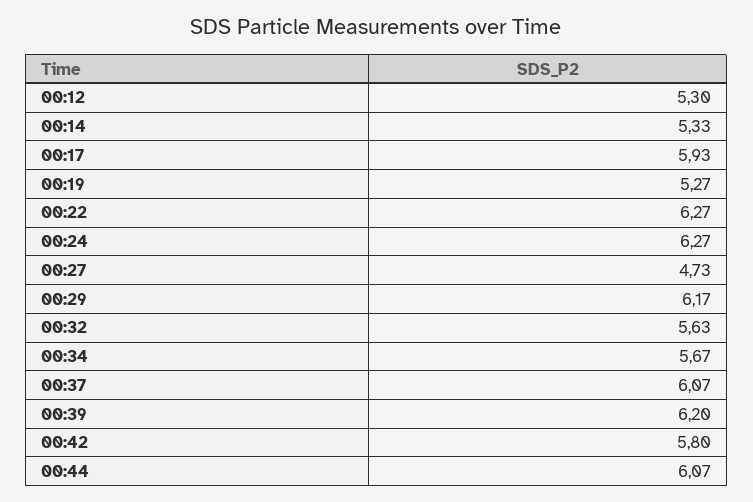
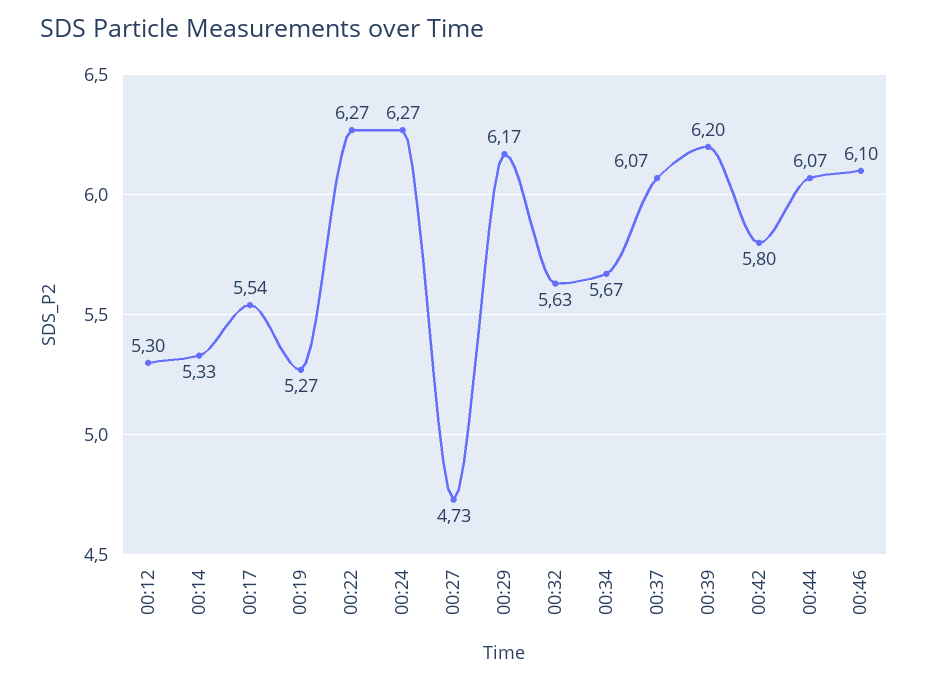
00:17: 5.93 -> 5.54
00:46: none -> 6.1

